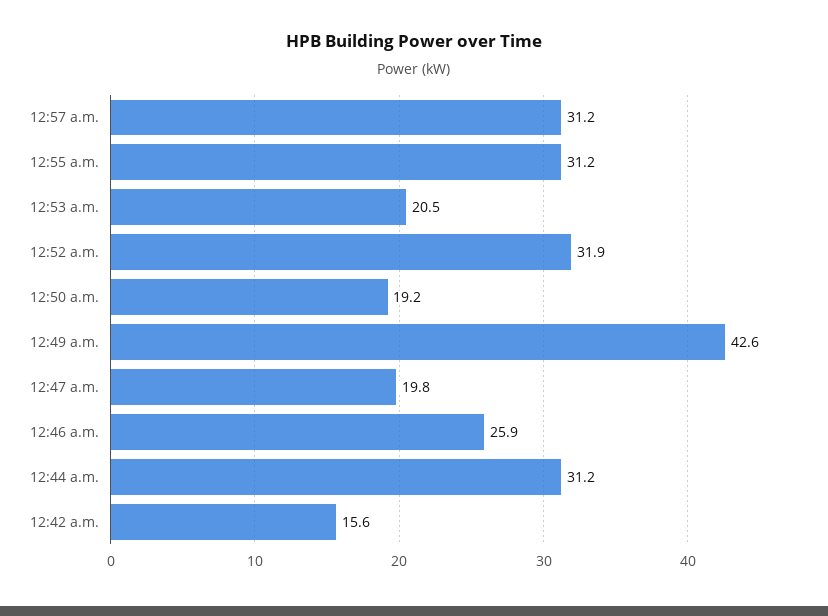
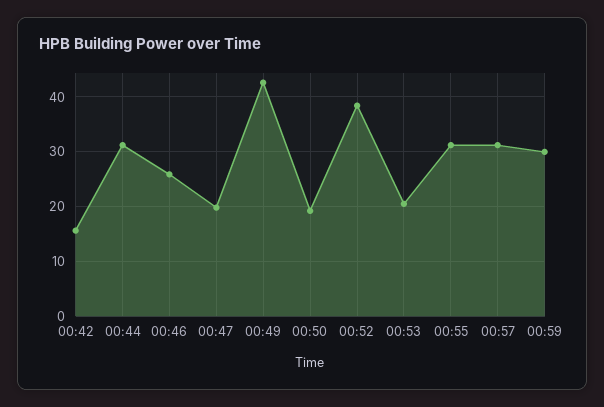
12:52 a.m.: 31.9 -> 38
00:59: none -> 30

